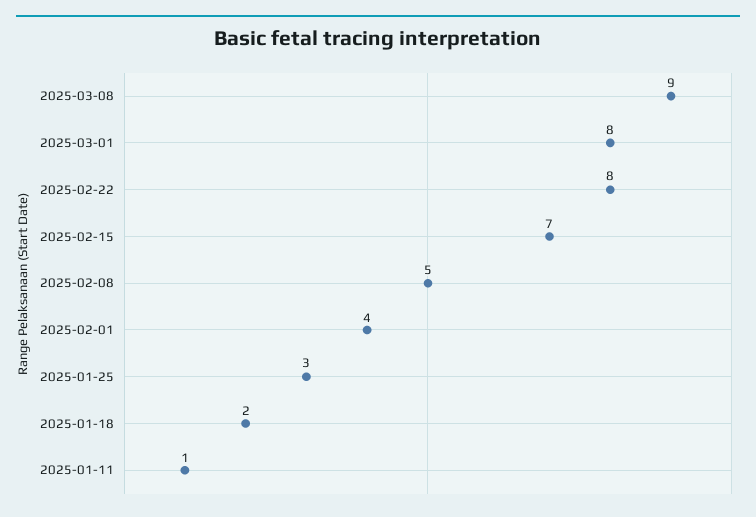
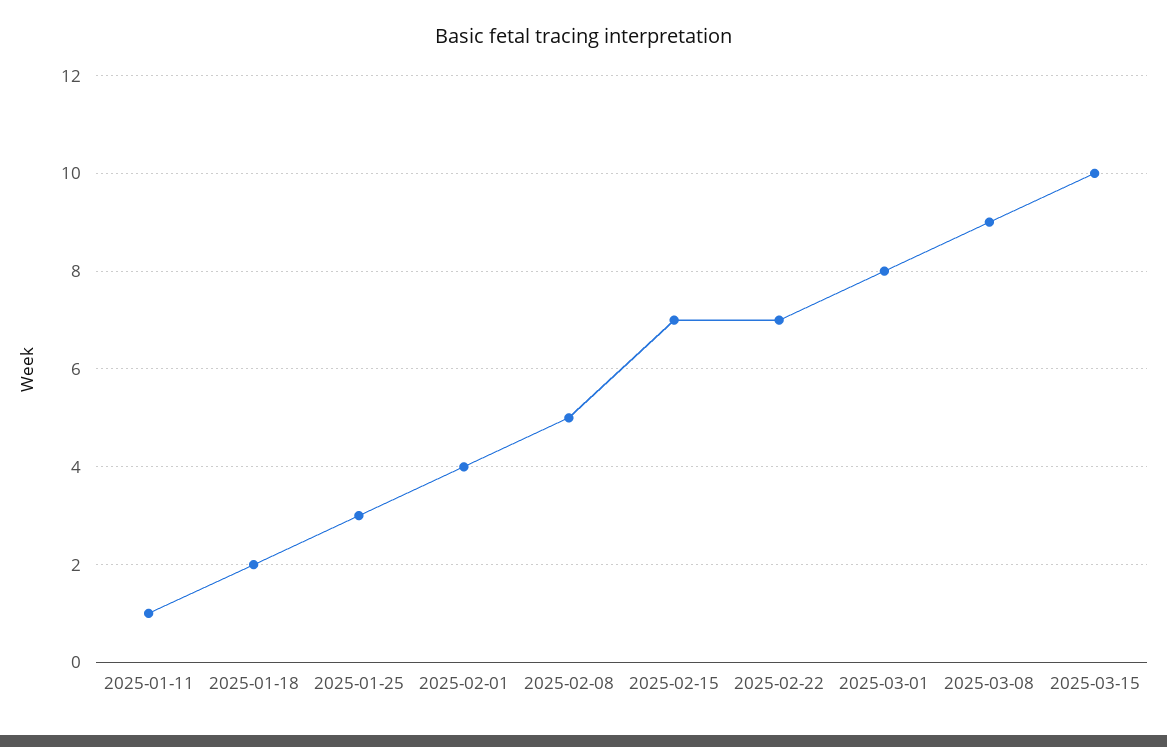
2025-02-22: 8 -> 7
2025-03-15: none -> 10

